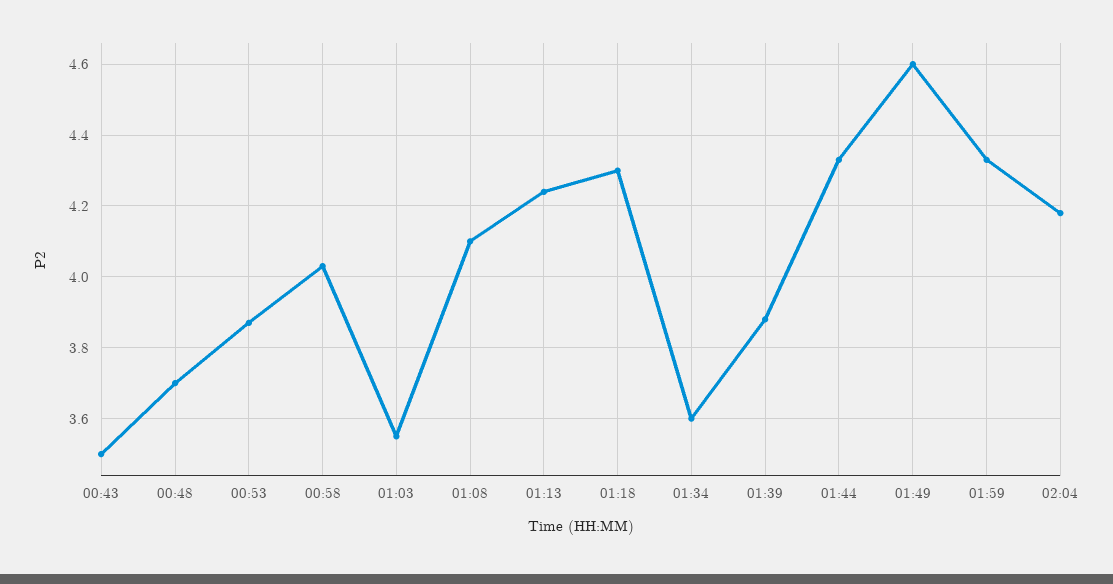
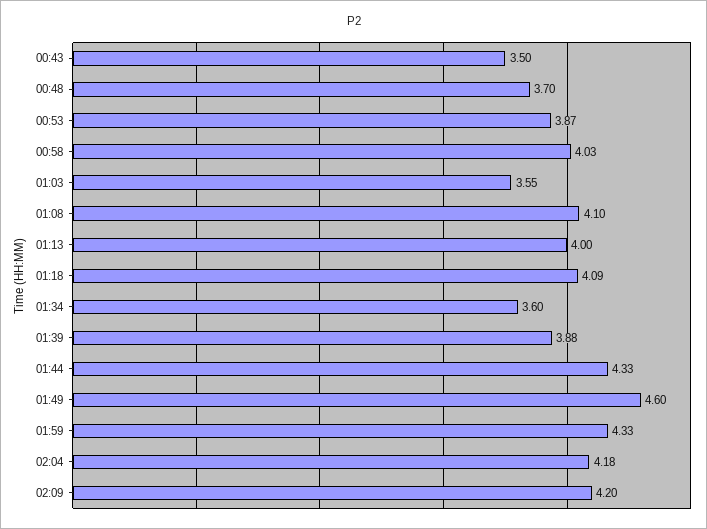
01:13: 4.25 -> 4
01:18: 4.3 -> 4.09
02:09: none -> 4.2

